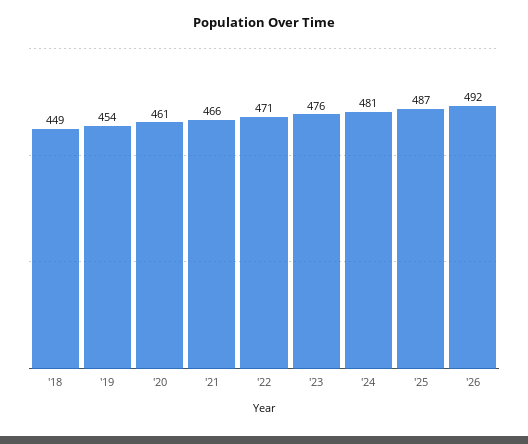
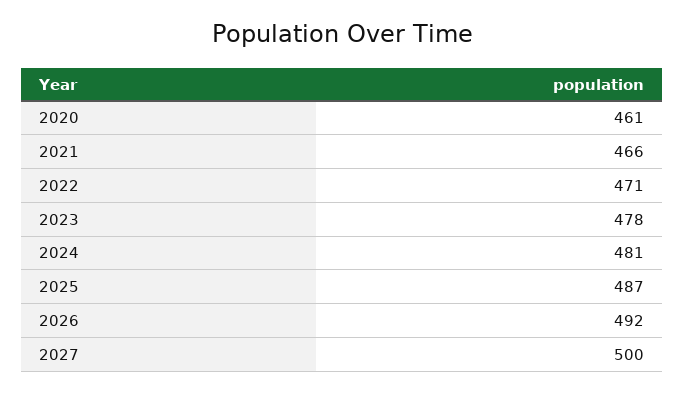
'18: 449 -> none
'19: 454 -> none
'23: 476 -> 478
2027: none -> 500

